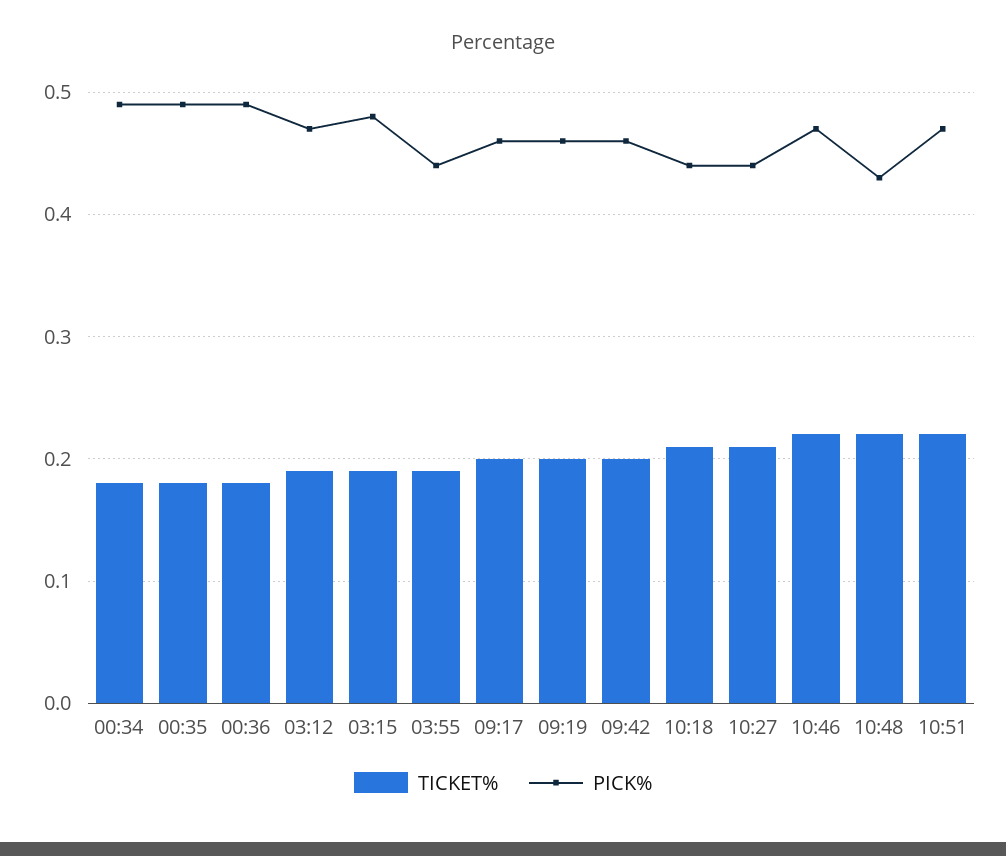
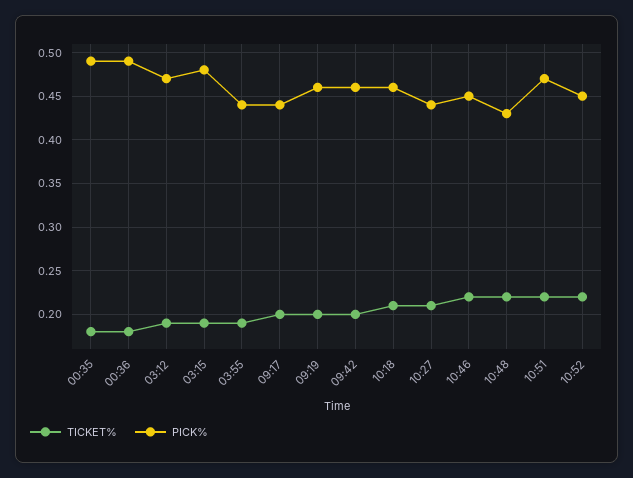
TICKET%, 00:34: 0.18 -> none
PICK%, 00:34: 0.49 -> none
PICK%, 09:17: 0.46 -> 0.44
PICK%, 10:18: 0.44 -> 0.46
PICK%, 10:46: 0.47 -> 0.45
TICKET%, 10:52: none -> 0.22
PICK%, 10:52: none -> 0.45

